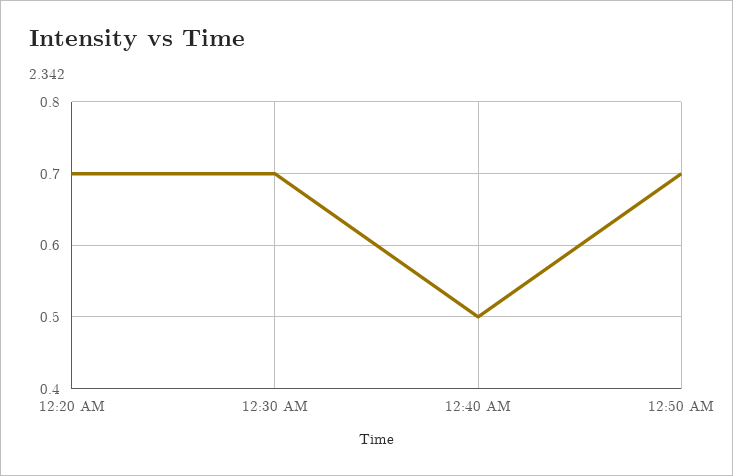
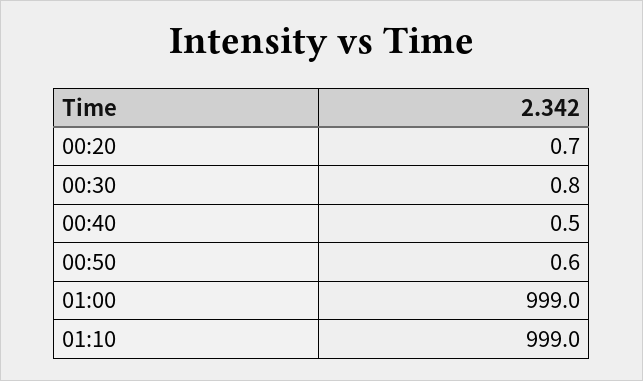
12:30 AM: 0.7 -> 0.8
12:50 AM: 0.7 -> 0.6
01:00: none -> 999
01:10: none -> 999

